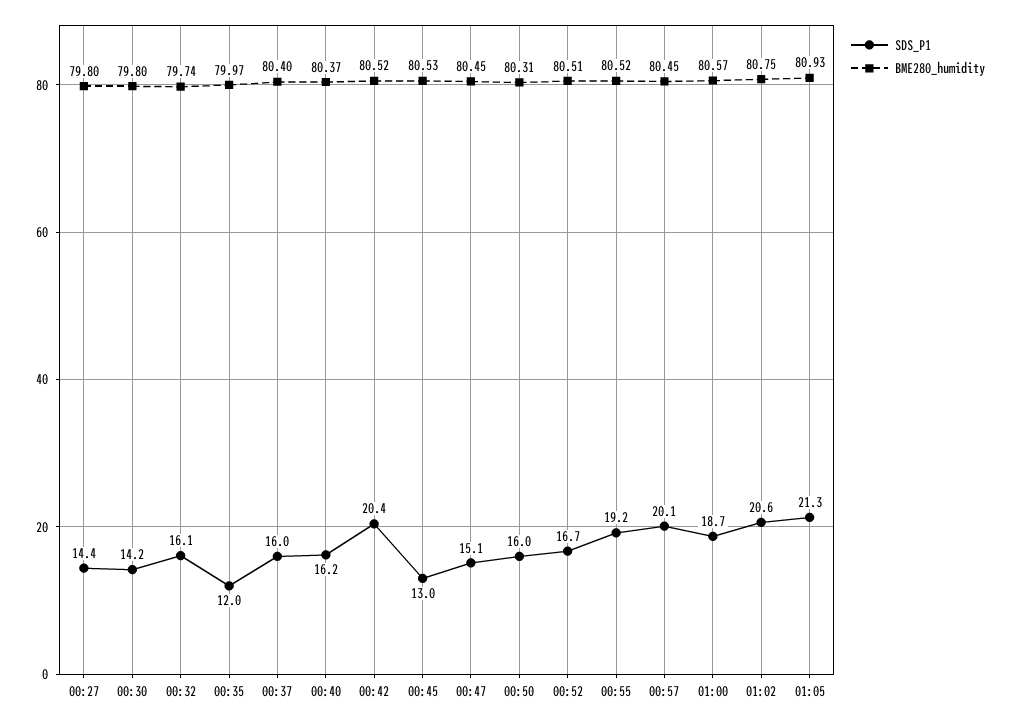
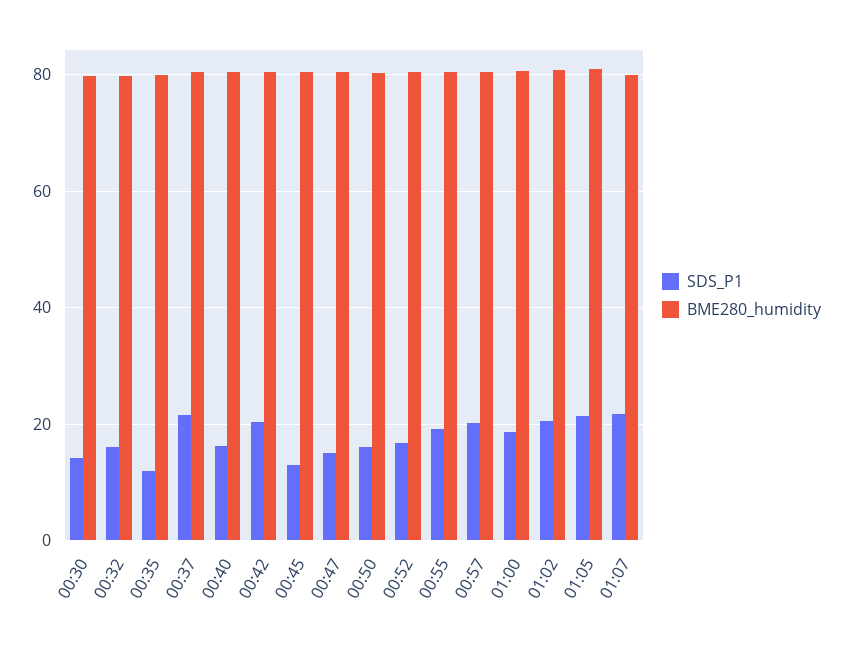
SDS_P1, 00:27: 14.4 -> none
BME280_humidity, 00:27: 79.8 -> none
SDS_P1, 00:37: 16 -> 22
SDS_P1, 01:07: none -> 22
BME280_humidity, 01:07: none -> 80

